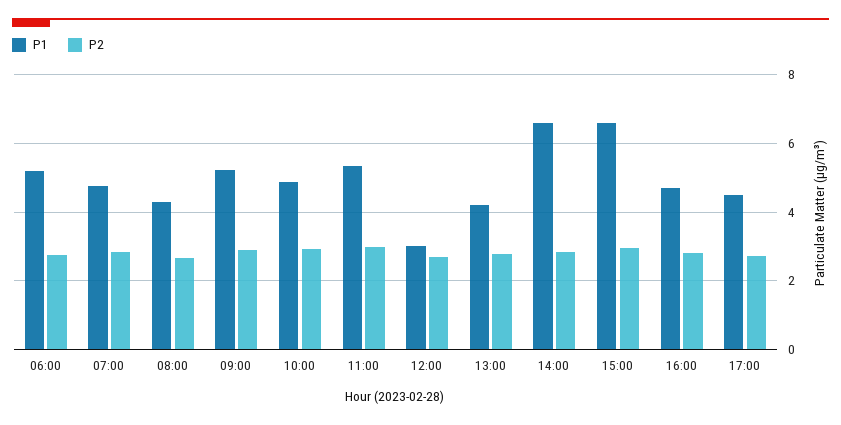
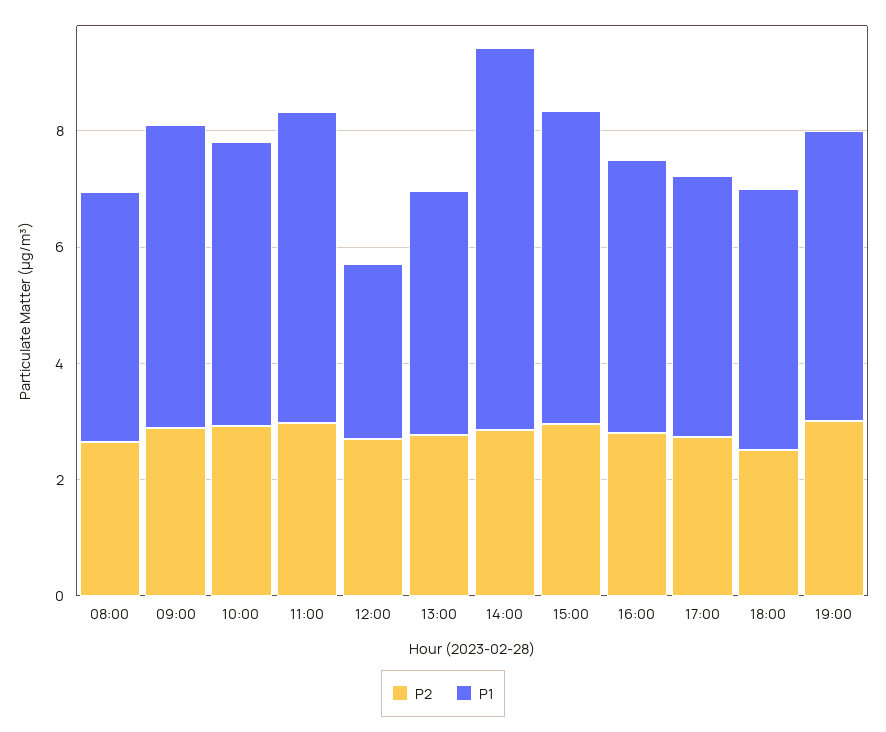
P1, 06:00: 5.2 -> none
P2, 06:00: 2.8 -> none
P1, 07:00: 4.8 -> none
P2, 07:00: 2.8 -> none
P1, 15:00: 6.6 -> 5.5
P2, 18:00: none -> 2.5
P1, 18:00: none -> 4.5
P2, 19:00: none -> 3
P1, 19:00: none -> 5

